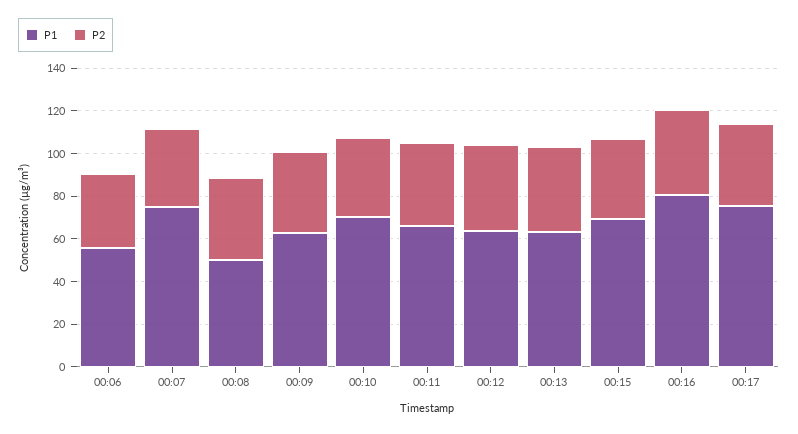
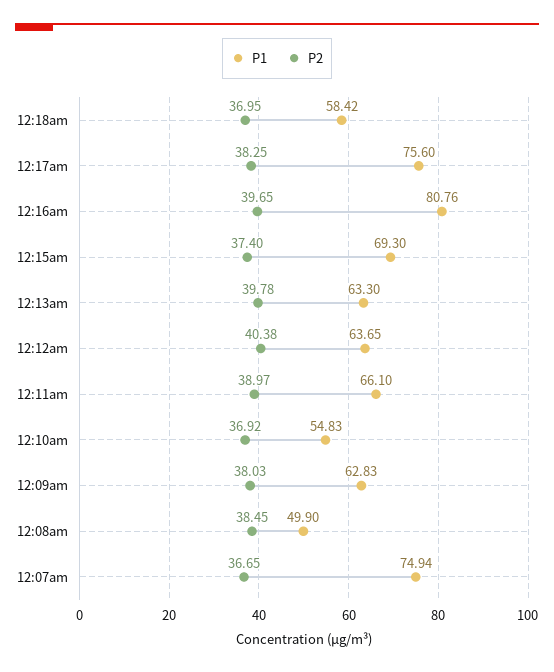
P1, 00:06: 55 -> none
P2, 00:06: 35 -> none
P1, 00:10: 70 -> 54.83
P1, 12:18am: none -> 58.42
P2, 12:18am: none -> 36.95

